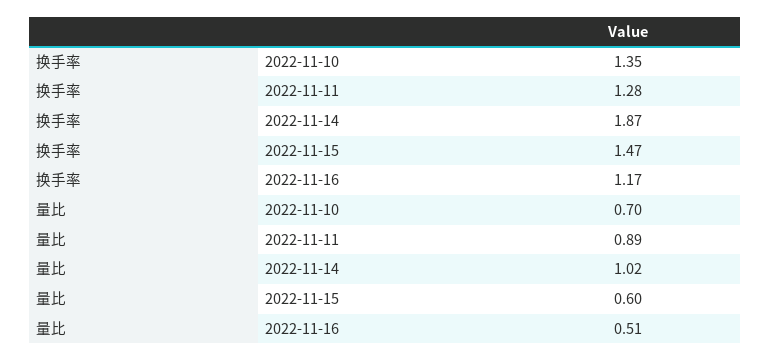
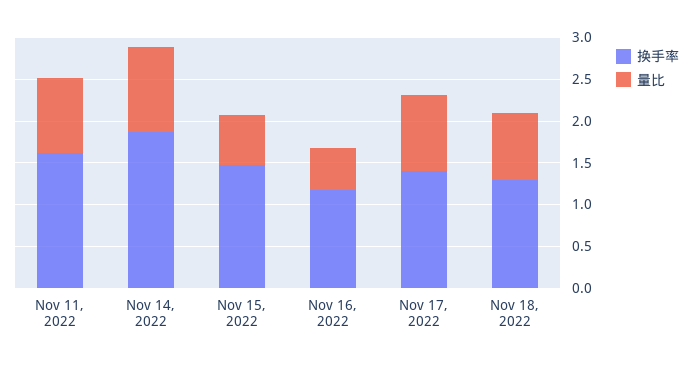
换手率, 2022-11-10: 1.35 -> none
换手率, 2022-11-11: 1.28 -> 1.6
量比, 2022-11-10: 0.7 -> none
换手率, Nov 17, 2022: none -> 1.4
量比, Nov 17, 2022: none -> 0.9
换手率, Nov 18, 2022: none -> 1.3
量比, Nov 18, 2022: none -> 0.8

